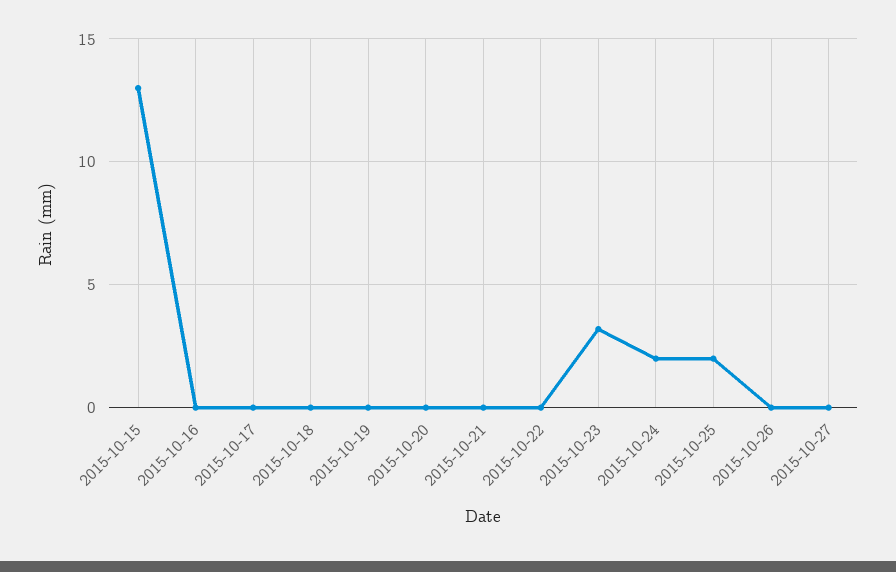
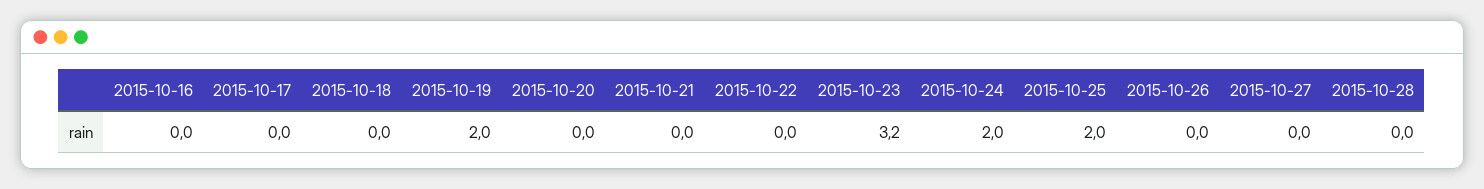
2015-10-15: 13 -> none
2015-10-19: 0 -> 2
2015-10-28: none -> 0

